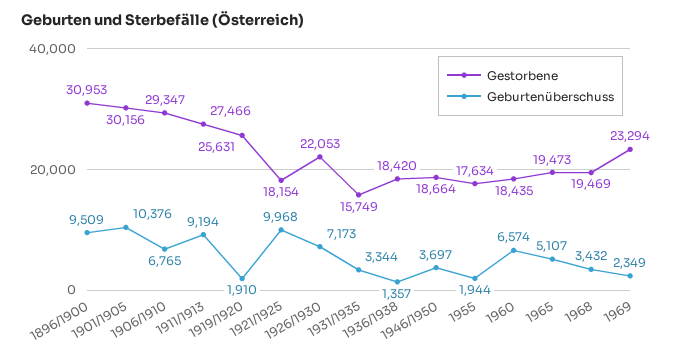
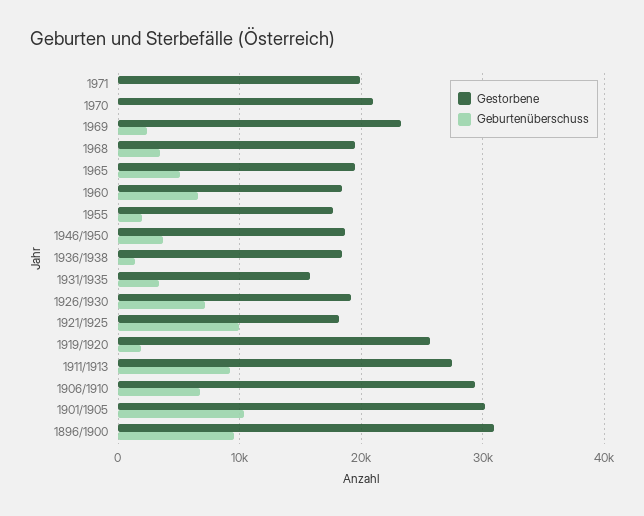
Gestorbene, 1926/1930: 22053 -> 19000
Gestorbene, 1971: none -> 20000
Geburtenüberschuss, 1971: none -> 0
Gestorbene, 1970: none -> 21000
Geburtenüberschuss, 1970: none -> 0

